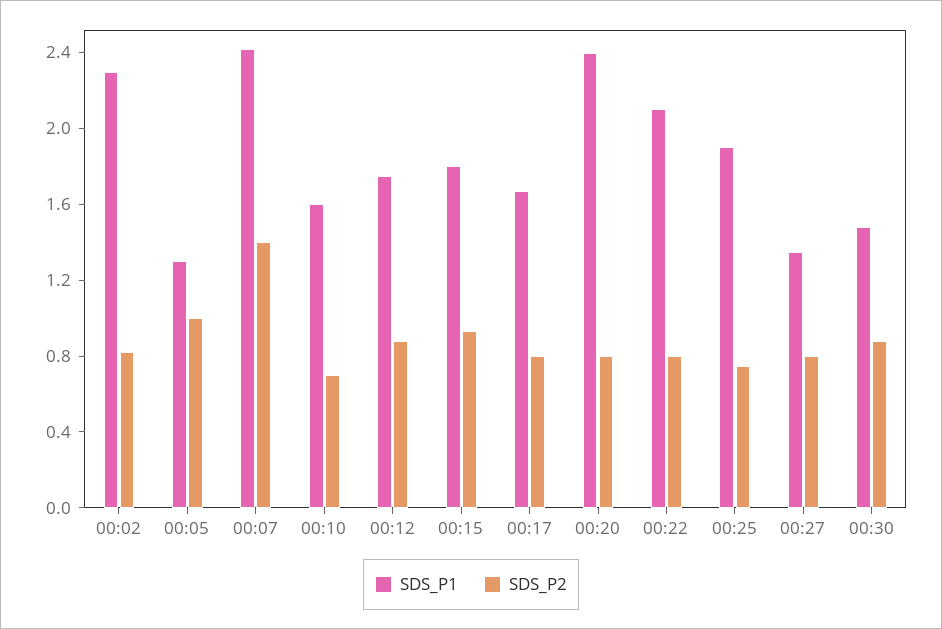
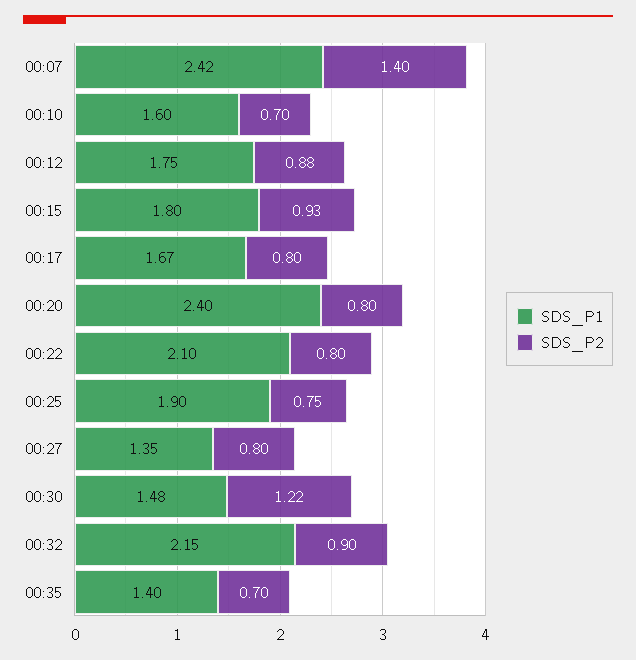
SDS_P1, 00:02: 2.3 -> none
SDS_P2, 00:02: 0.8 -> none
SDS_P1, 00:05: 1.3 -> none
SDS_P2, 00:05: 1 -> none
SDS_P2, 00:30: 0.9 -> 1.22
SDS_P1, 00:32: none -> 2.15
SDS_P2, 00:32: none -> 0.9
SDS_P1, 00:35: none -> 1.4
SDS_P2, 00:35: none -> 0.7

